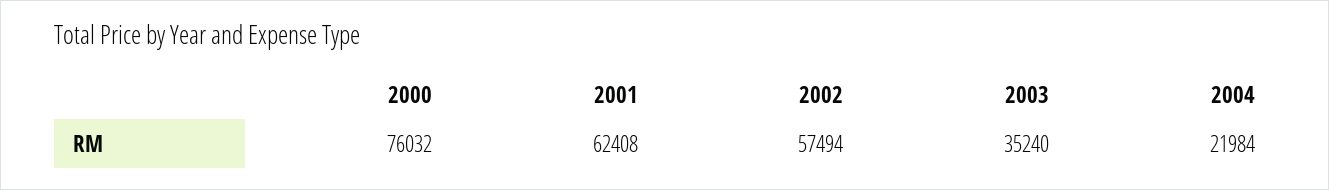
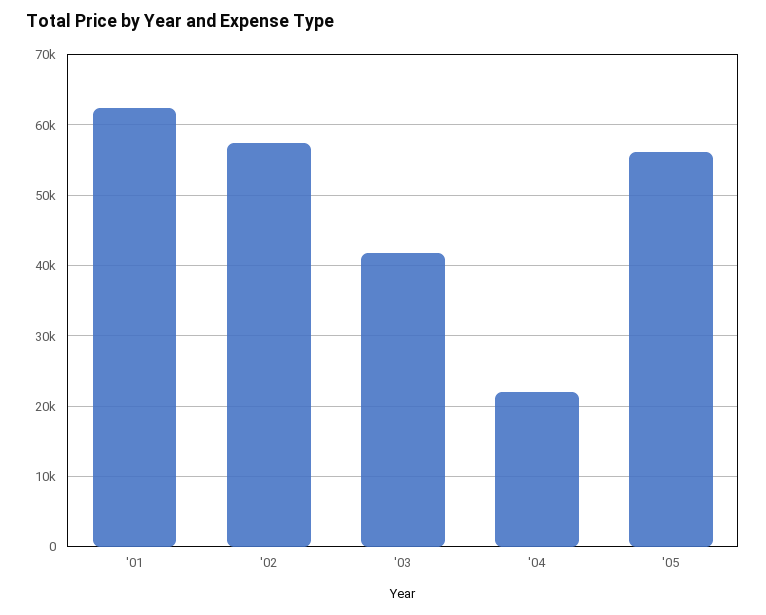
2000: 76032 -> none
2003: 35240 -> 42000
'05: none -> 56000

